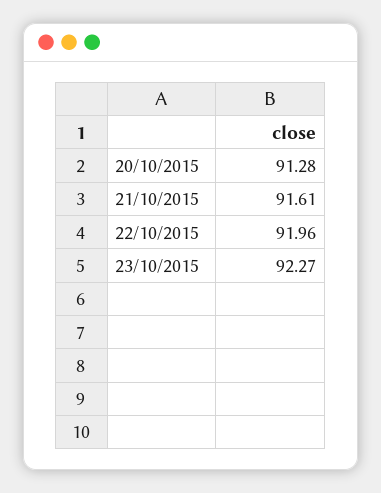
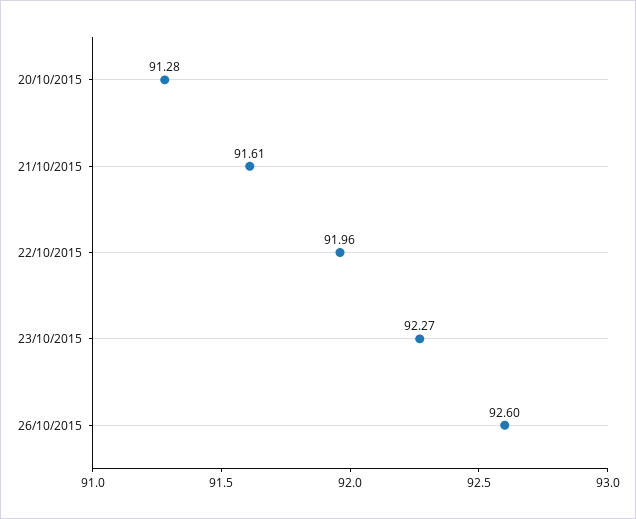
26/10/2015: none -> 92.6

